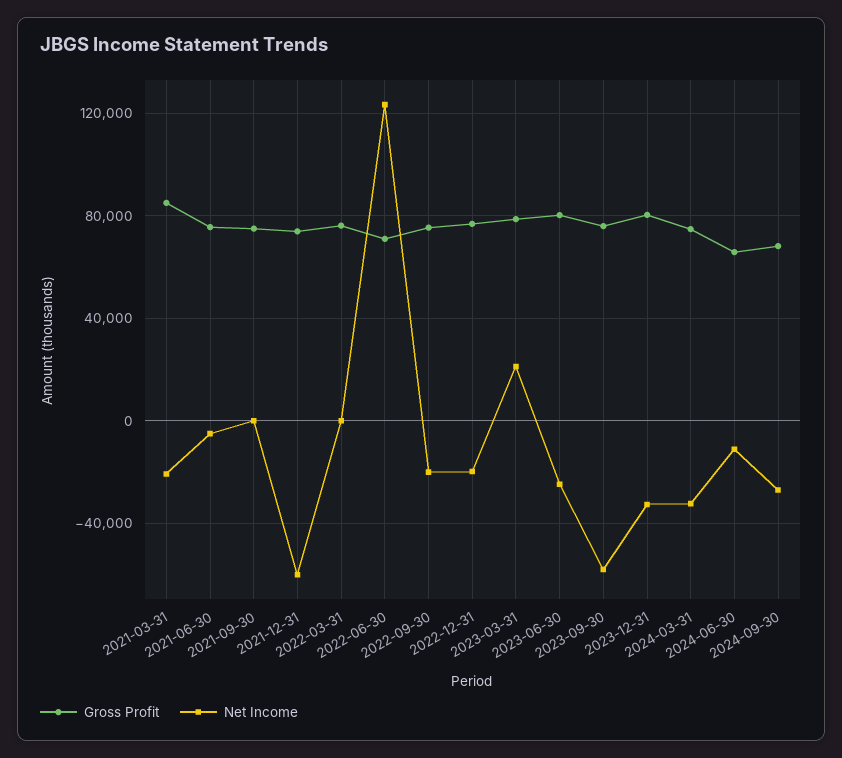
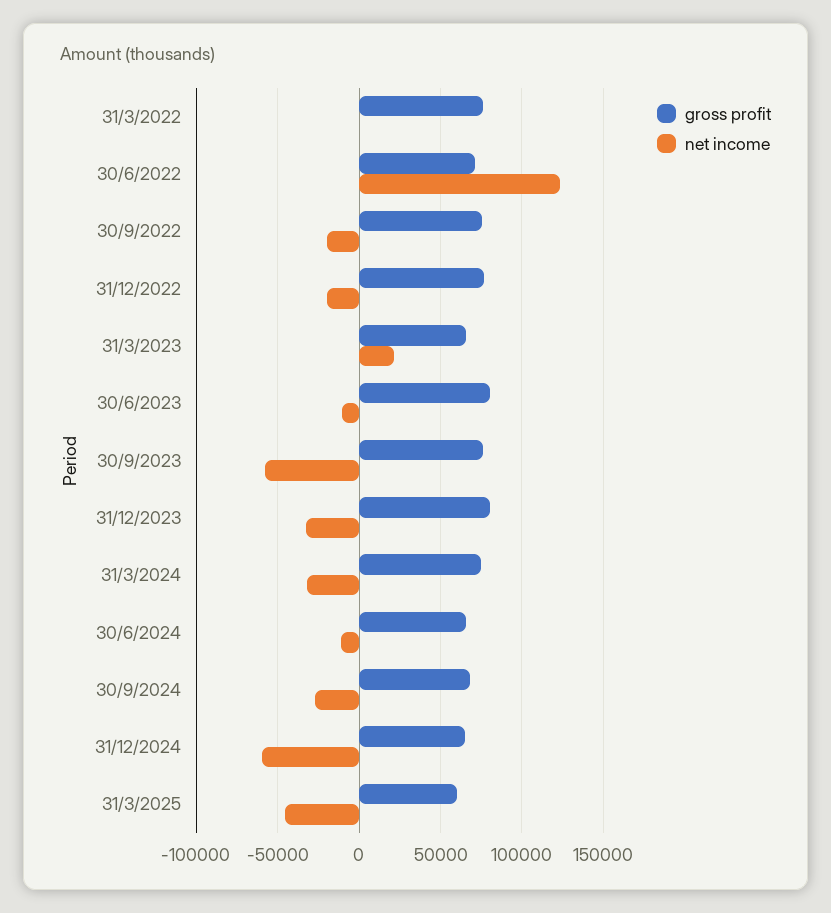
Gross Profit, 2021-03-31: 85000 -> none
Net Income, 2021-03-31: -20000 -> none
Gross Profit, 2021-06-30: 75000 -> none
Net Income, 2021-06-30: -5000 -> none
Gross Profit, 2021-09-30: 75000 -> none
Net Income, 2021-09-30: 0 -> none
Gross Profit, 2021-12-31: 75000 -> none
Net Income, 2021-12-31: -60000 -> none
Gross Profit, 2023-03-31: 80000 -> 65000
Net Income, 2023-06-30: -25000 -> -10000
Gross Profit, 31/12/2024: none -> 65000
Net Income, 31/12/2024: none -> -60000
Gross Profit, 31/3/2025: none -> 60000
Net Income, 31/3/2025: none -> -45000

